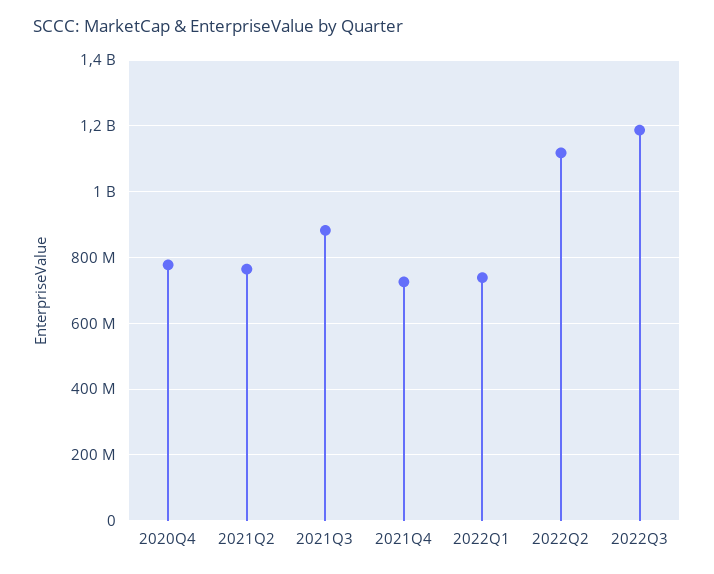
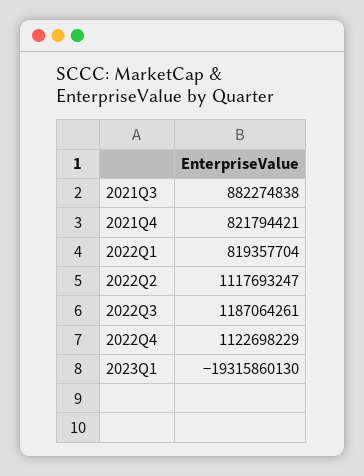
2020Q4: 780000000 -> none
2021Q2: 760000000 -> none
2021Q4: 720000000 -> 821794421
2022Q1: 740000000 -> 819357704
2022Q4: none -> 1122698229
2023Q1: none -> -19315860130

